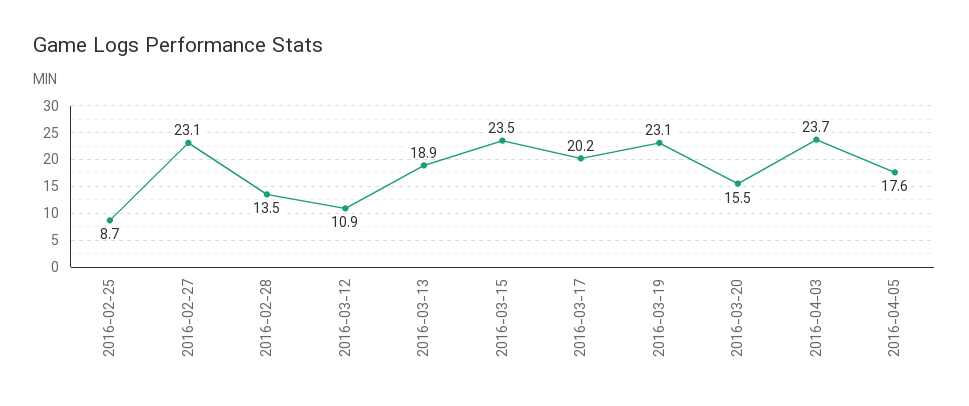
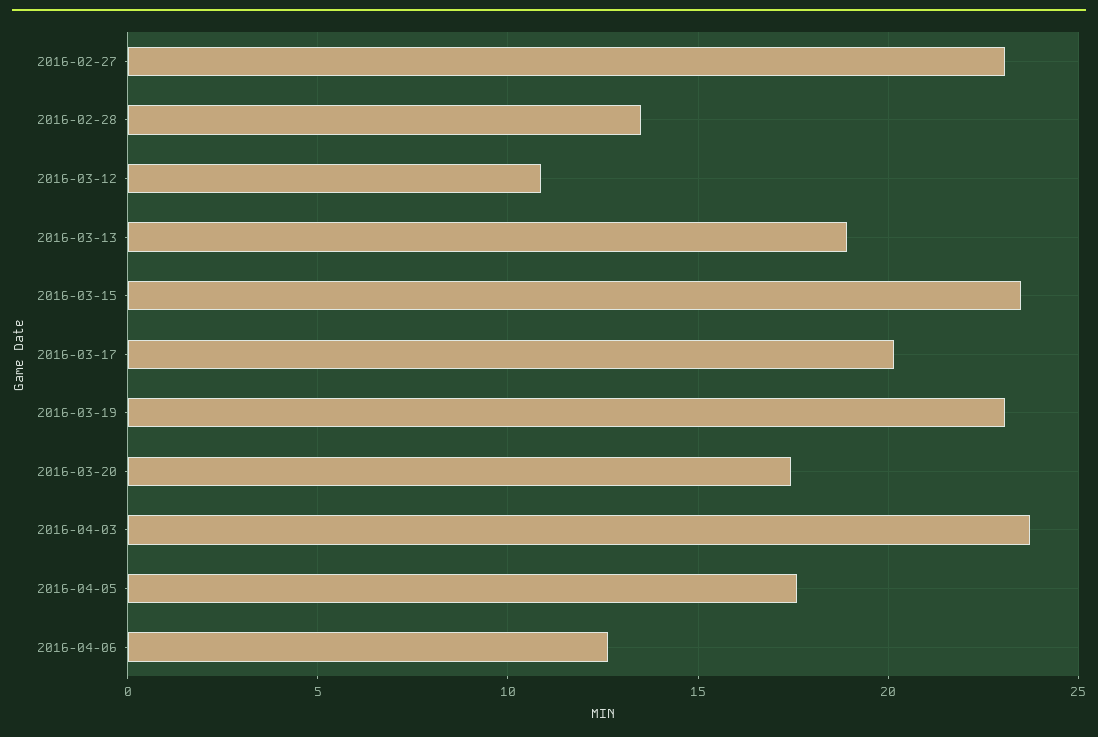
2016-02-25: 8.7 -> none
2016-03-20: 15.5 -> 17.5
2016-04-06: none -> 12.5

